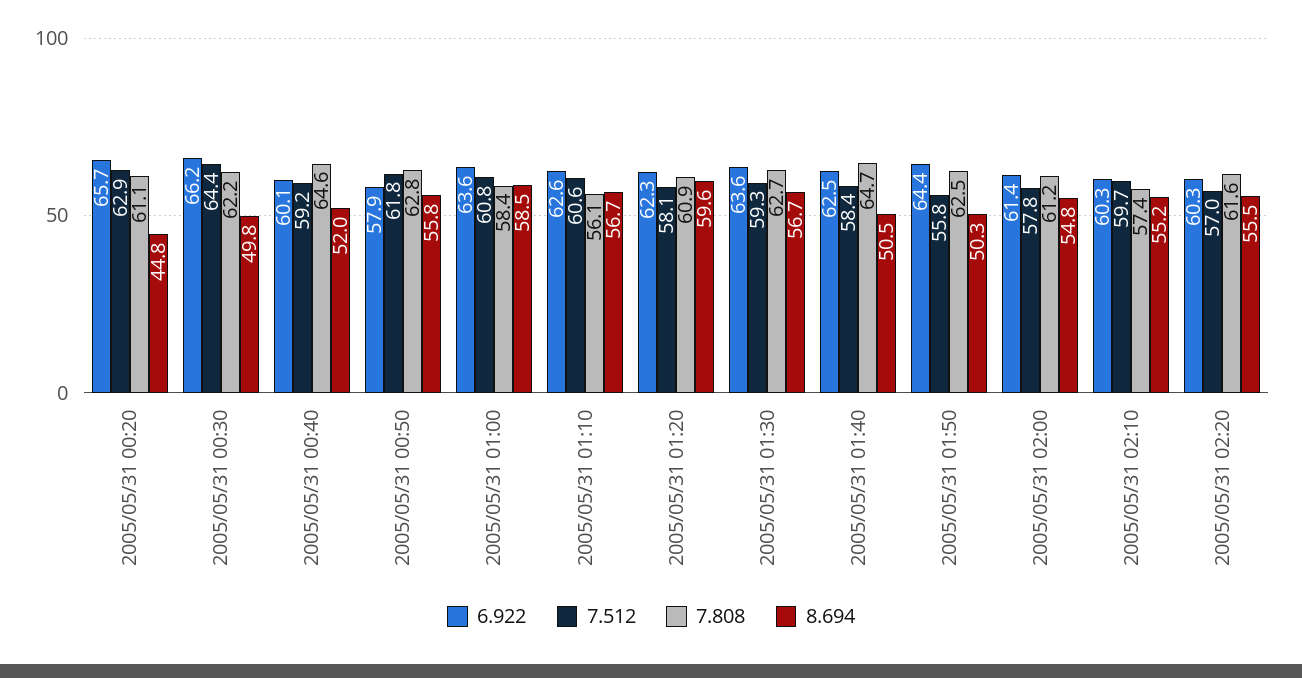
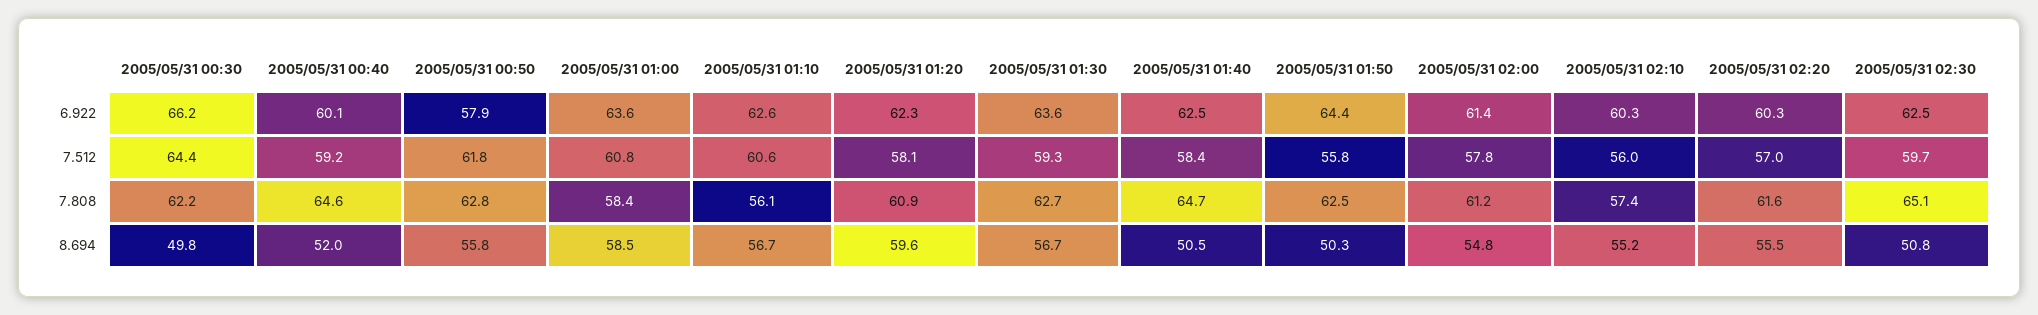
6.922, 2005/05/31 00:20: 65.7 -> none
7.512, 2005/05/31 00:20: 62.9 -> none
7.808, 2005/05/31 00:20: 61.1 -> none
8.694, 2005/05/31 00:20: 44.8 -> none
7.512, 2005/05/31 02:10: 59.7 -> 56
6.922, 2005/05/31 02:30: none -> 62.5
7.512, 2005/05/31 02:30: none -> 59.7
7.808, 2005/05/31 02:30: none -> 65.1
8.694, 2005/05/31 02:30: none -> 50.8

